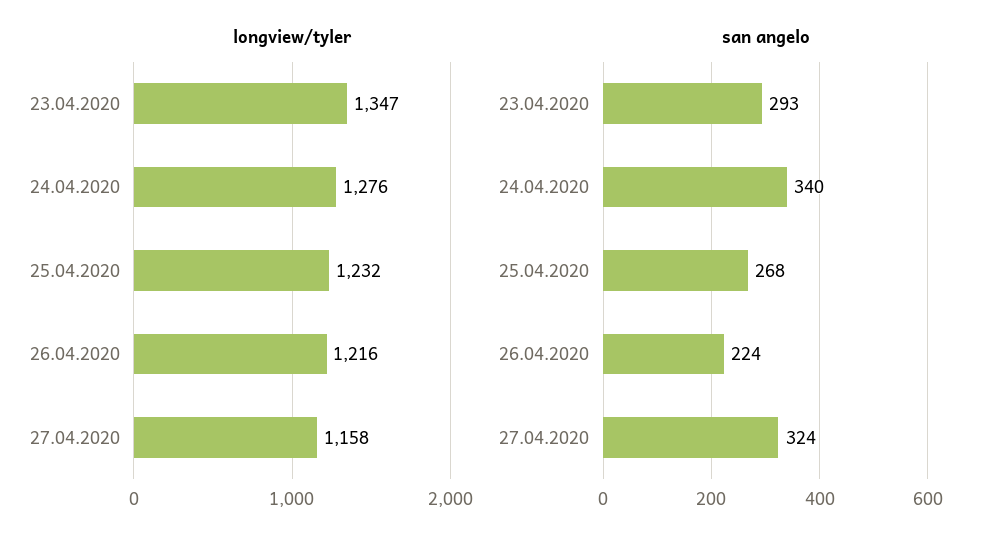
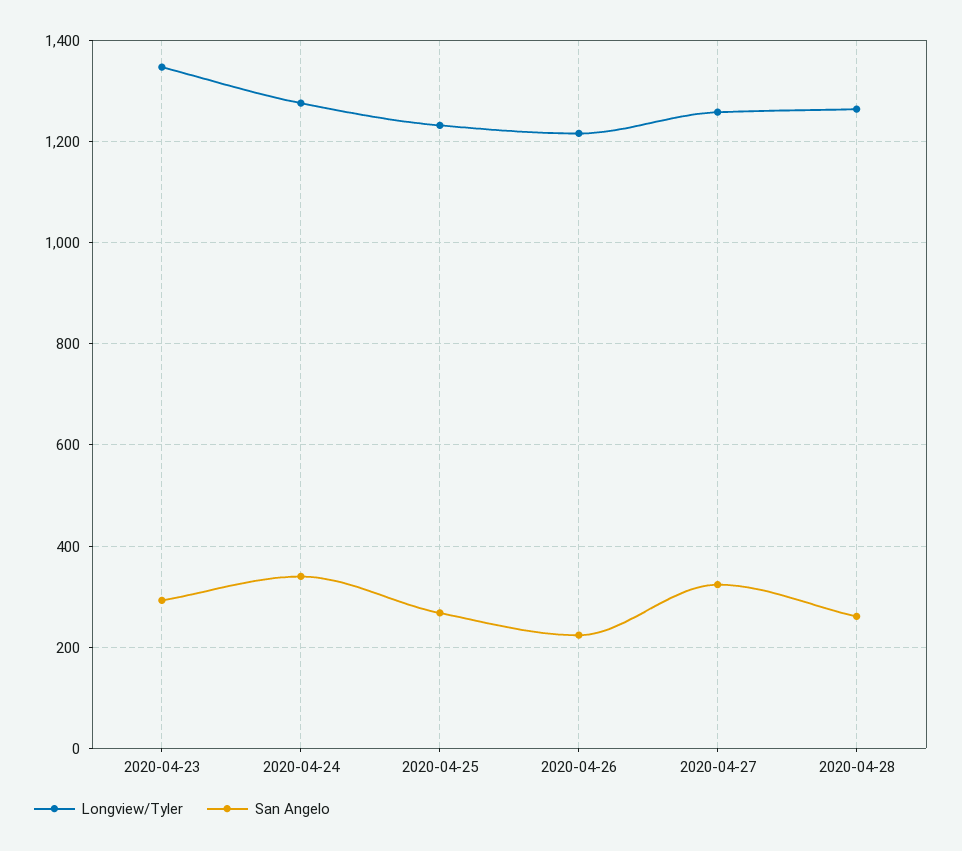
longview/tyler, 27.04.2020: 1158 -> 1260
longview/tyler, 2020-04-28: none -> 1260
san angelo, 2020-04-28: none -> 260

